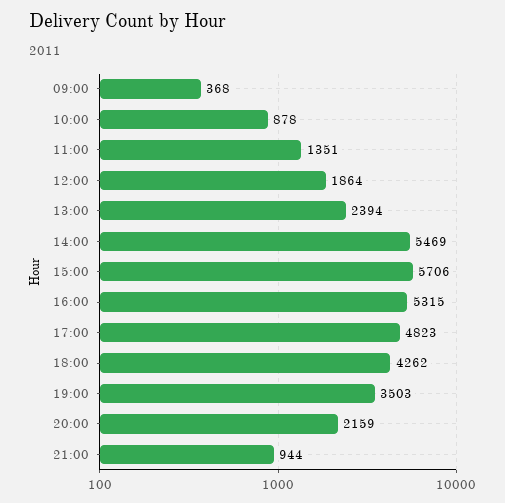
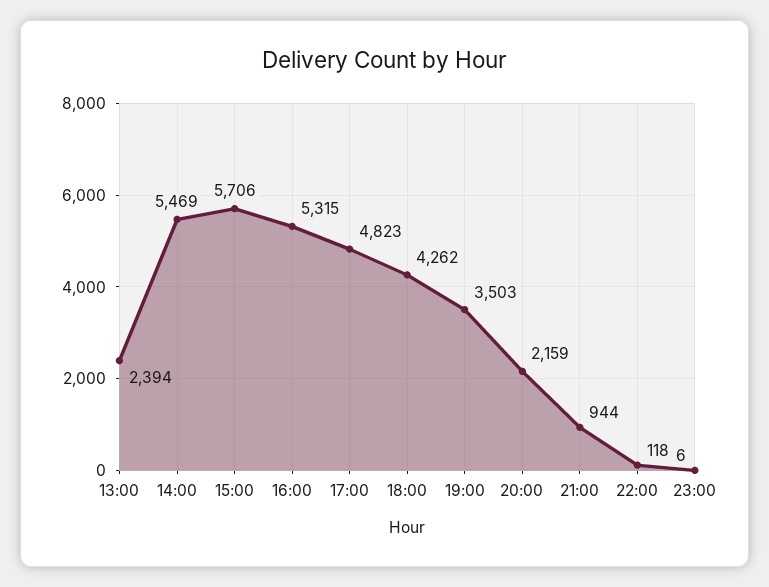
09:00: 368 -> none
10:00: 878 -> none
11:00: 1351 -> none
12:00: 1864 -> none
22:00: none -> 118
23:00: none -> 6

